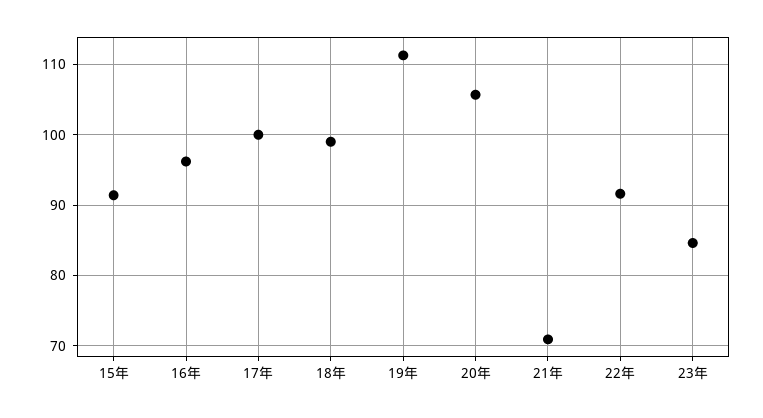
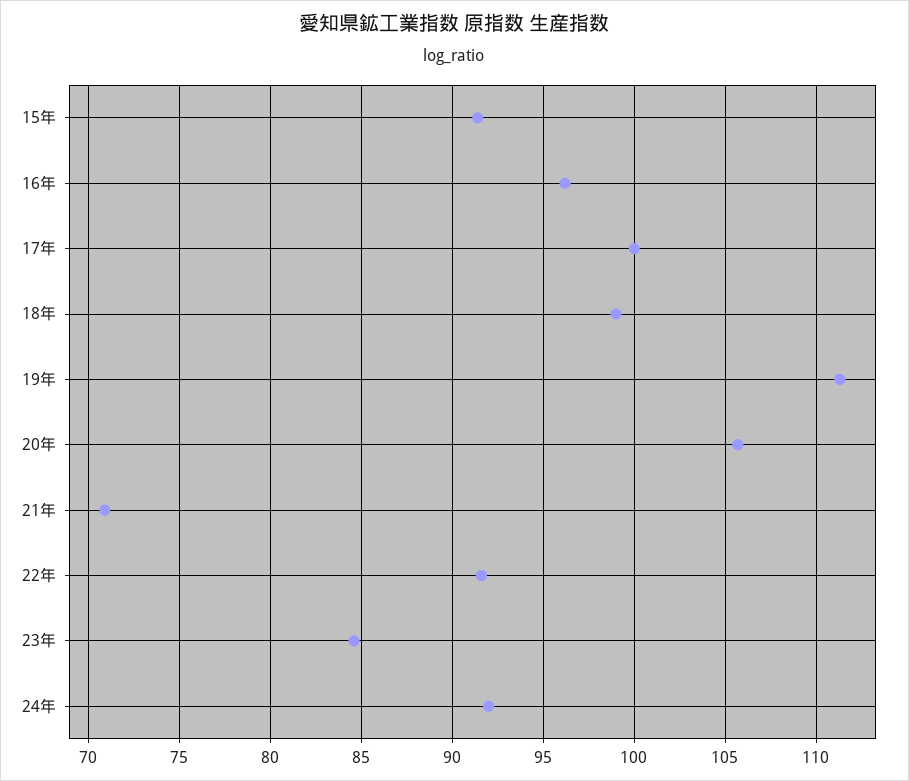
24年: none -> 92

